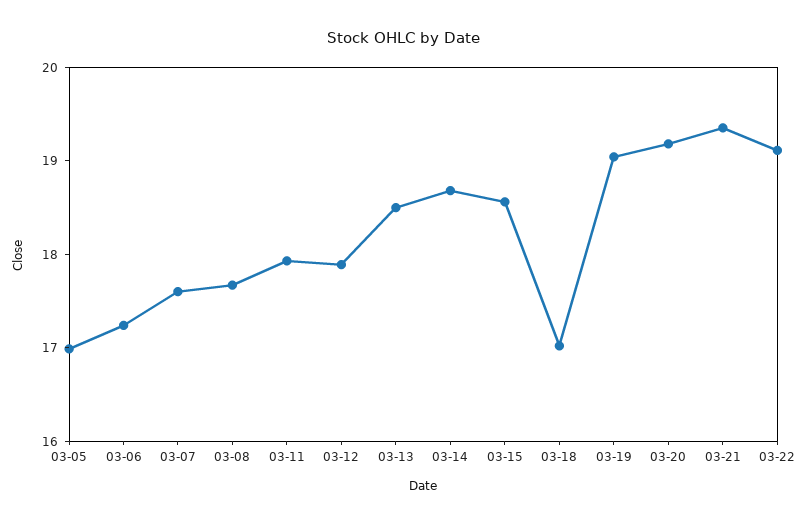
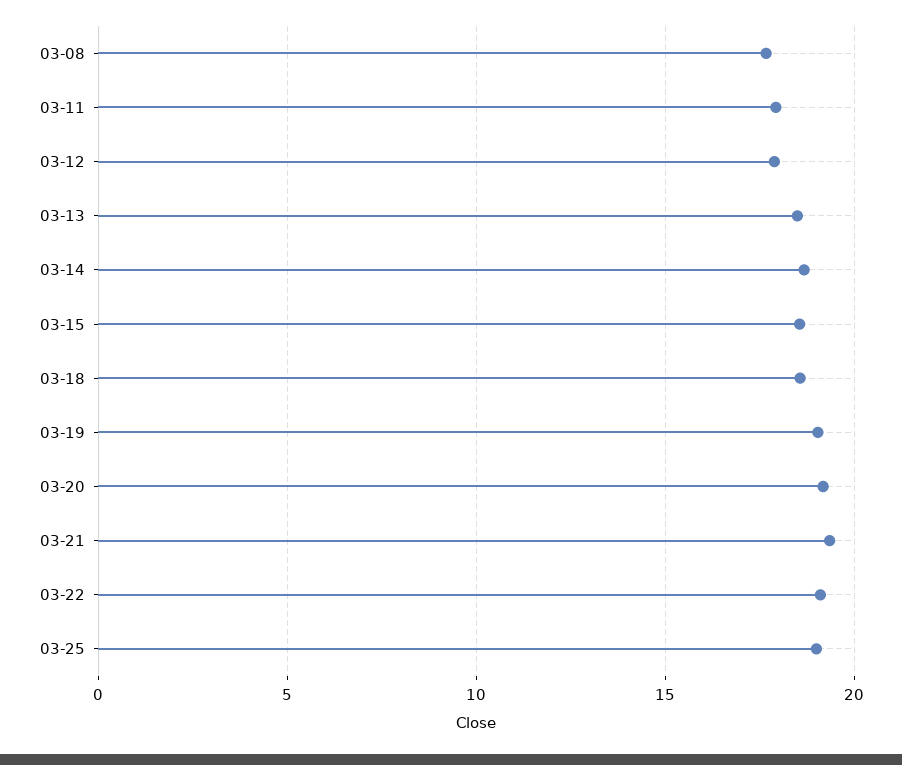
03-05: 17 -> none
03-06: 17.2 -> none
03-07: 17.6 -> none
03-18: 17 -> 18.5
03-25: none -> 19

